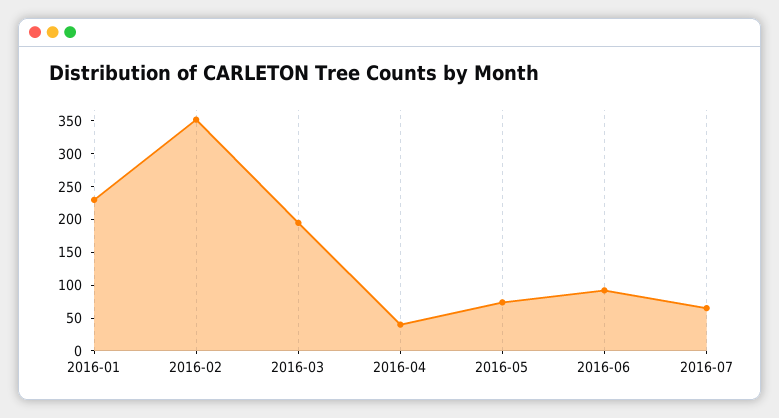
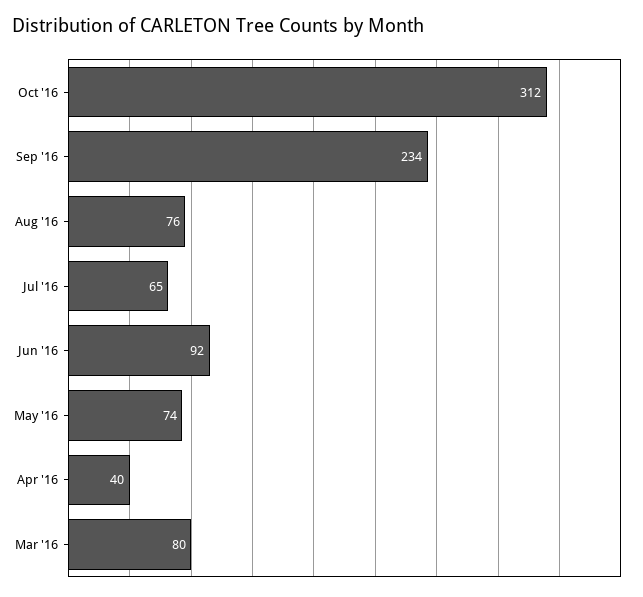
2016-01: 225 -> none
2016-02: 350 -> none
2016-03: 200 -> 80
Oct '16: none -> 312
Sep '16: none -> 234
Aug '16: none -> 76

